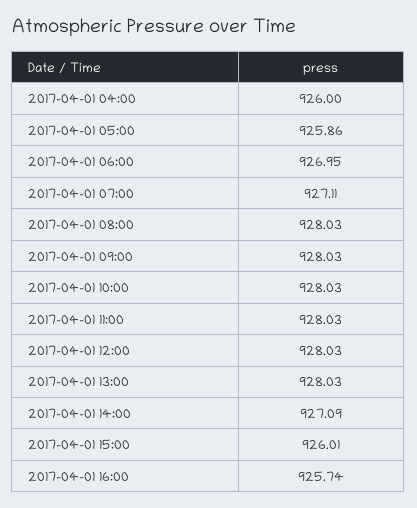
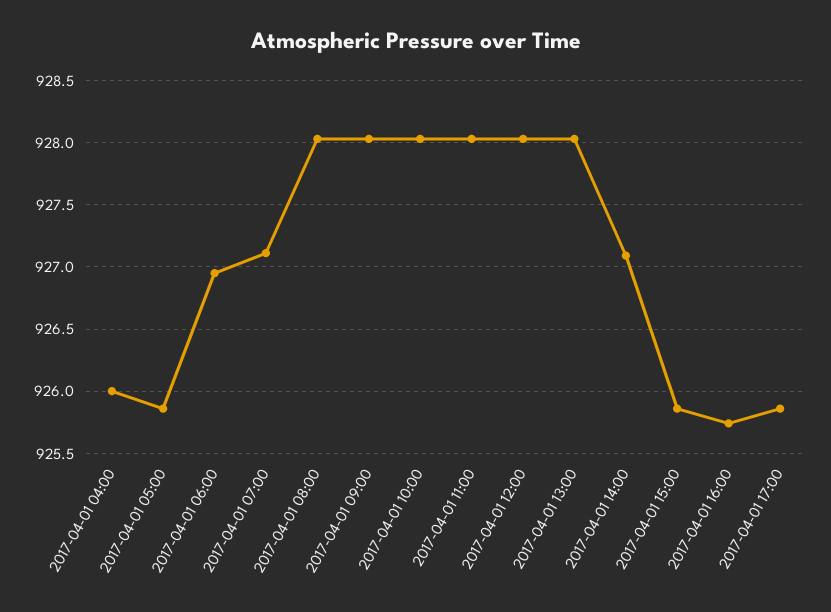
2017-04-01 15:00: 926.01 -> 925.85
2017-04-01 17:00: none -> 925.85

